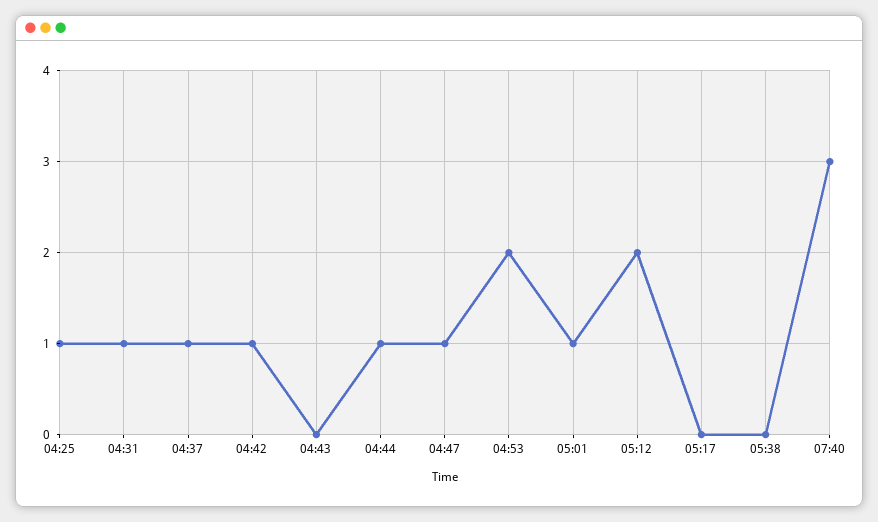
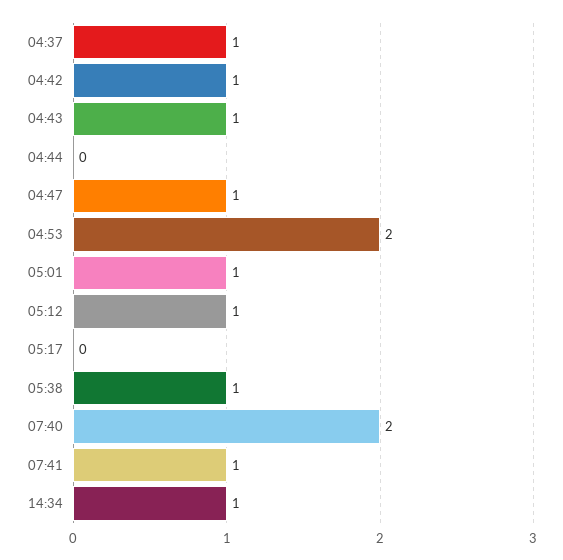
04:25: 1 -> none
04:31: 1 -> none
04:43: 0 -> 1
04:44: 1 -> 0
05:12: 2 -> 1
05:38: 0 -> 1
07:40: 3 -> 2
07:41: none -> 1
14:34: none -> 1

